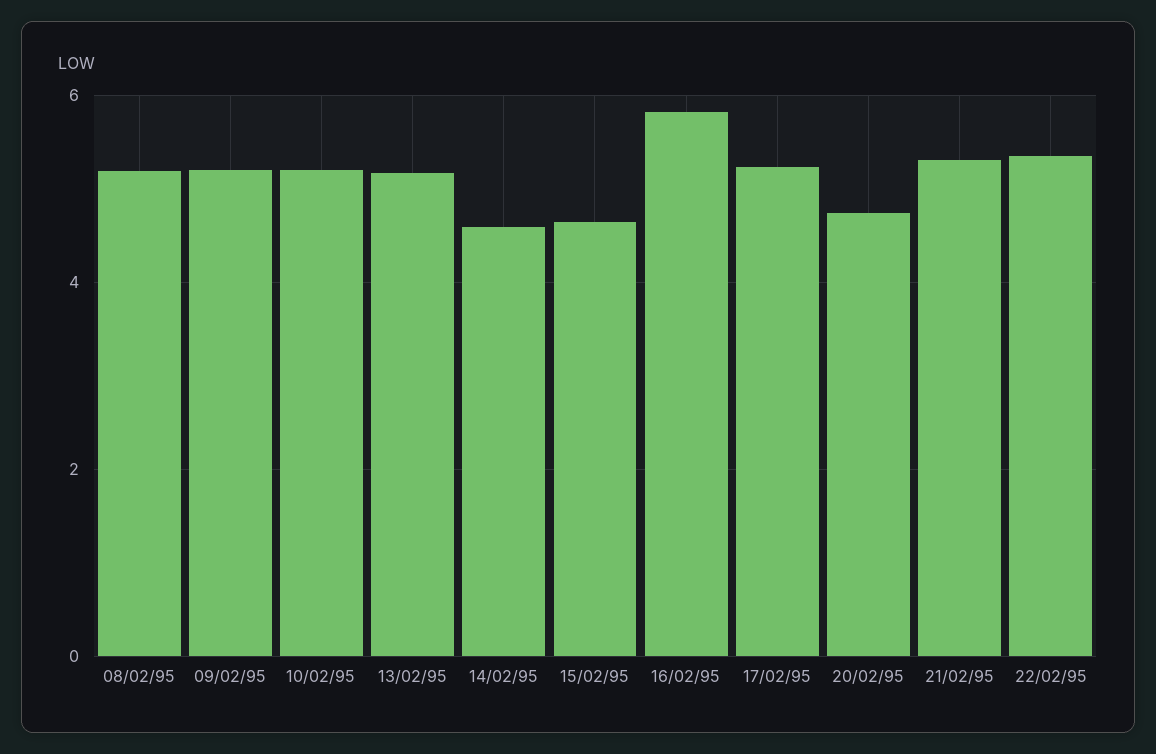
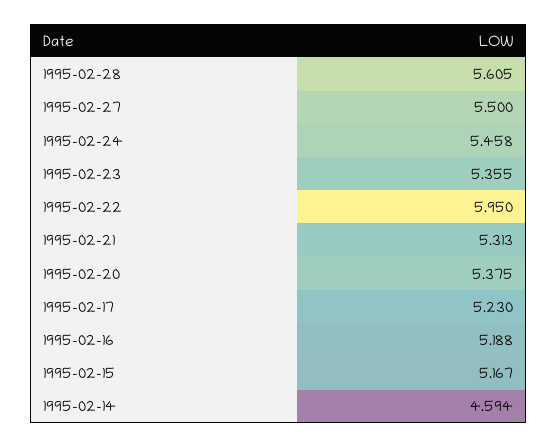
08/02/95: 5.2 -> none
09/02/95: 5.2 -> none
10/02/95: 5.2 -> none
13/02/95: 5.2 -> none
15/02/95: 4.6 -> 5.167
16/02/95: 5.8 -> 5.188
20/02/95: 4.8 -> 5.375
22/02/95: 5.4 -> 5.95
1995-02-28: none -> 5.605
1995-02-27: none -> 5.5
1995-02-24: none -> 5.458
1995-02-23: none -> 5.355

